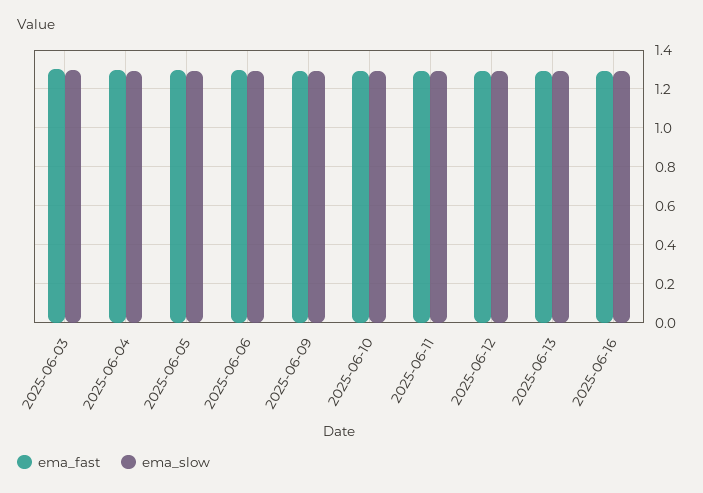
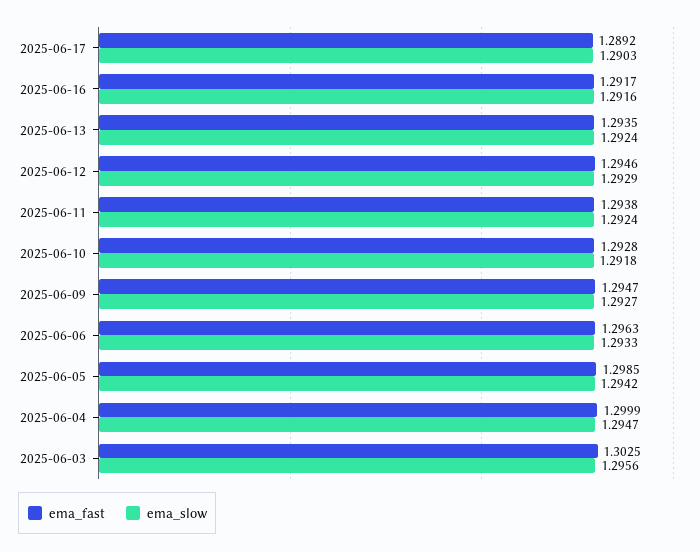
ema_fast, 2025-06-17: none -> 1.2892
ema_slow, 2025-06-17: none -> 1.2903

